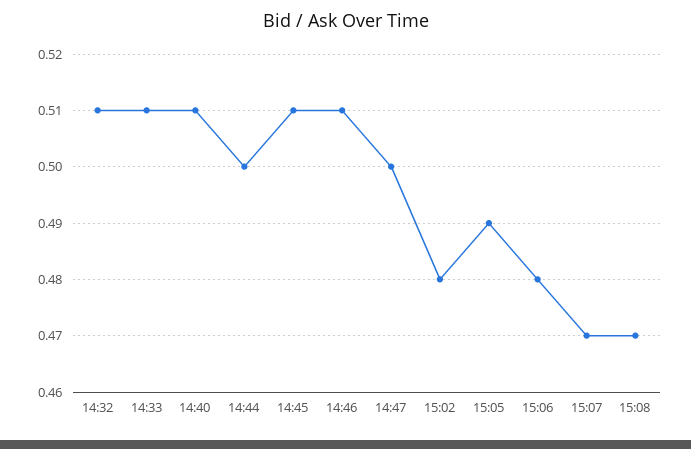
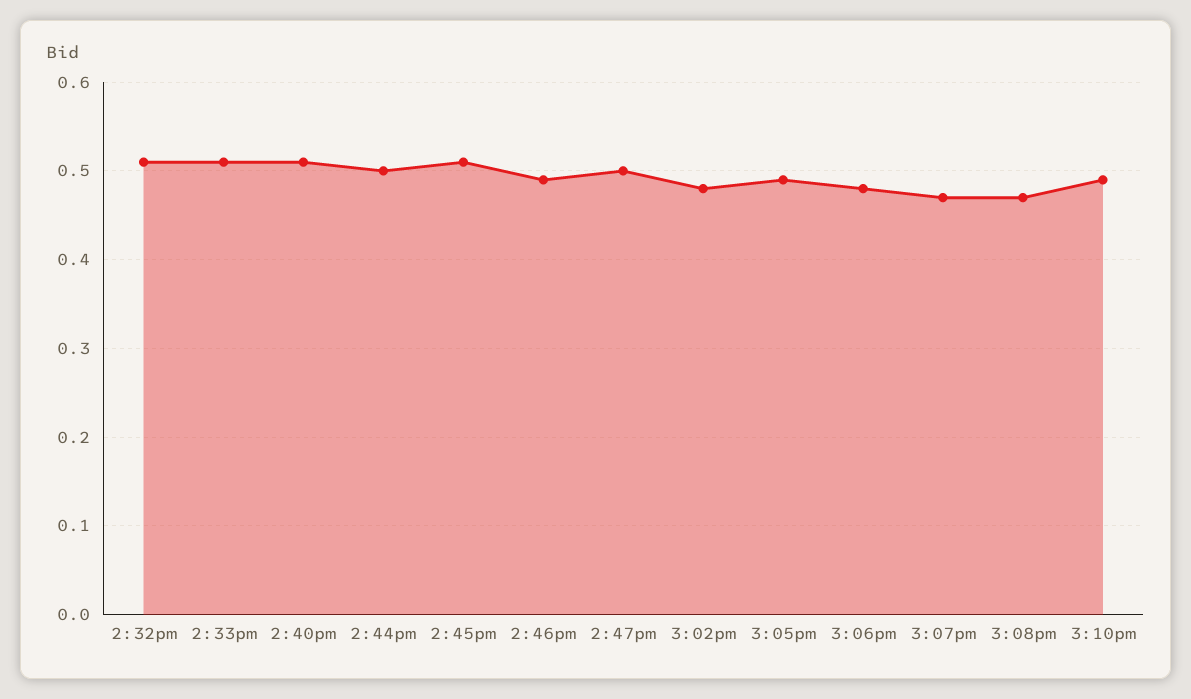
14:46: 0.51 -> 0.49
3:10pm: none -> 0.49

